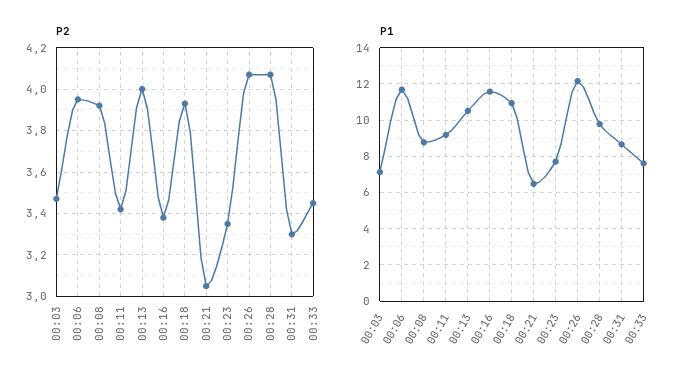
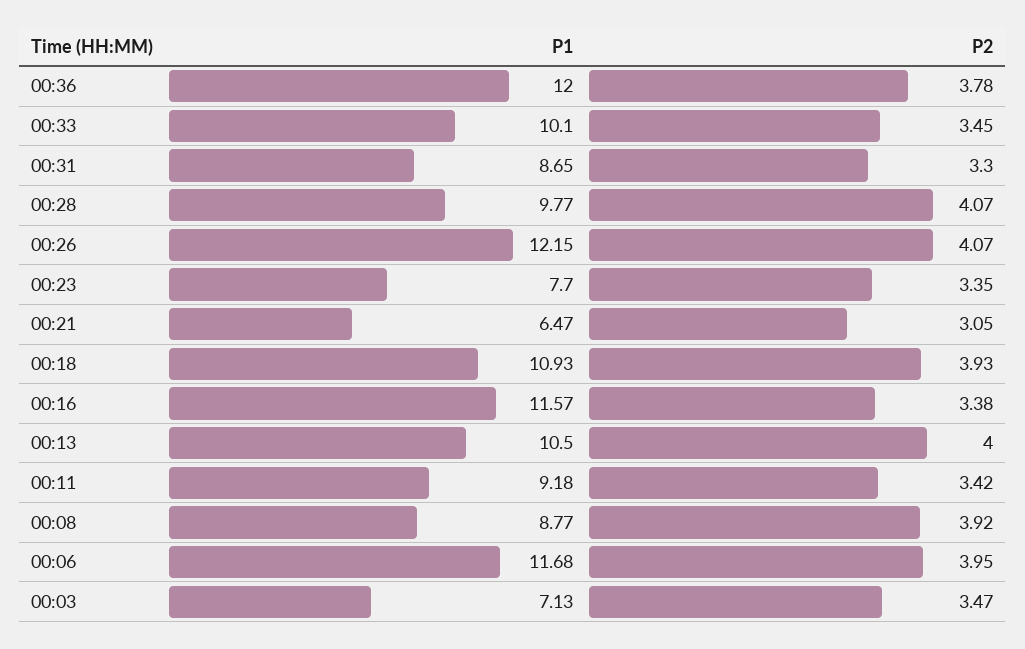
P1, 00:33: 7.5 -> 10.1
P1, 00:36: none -> 12
P2, 00:36: none -> 3.78

